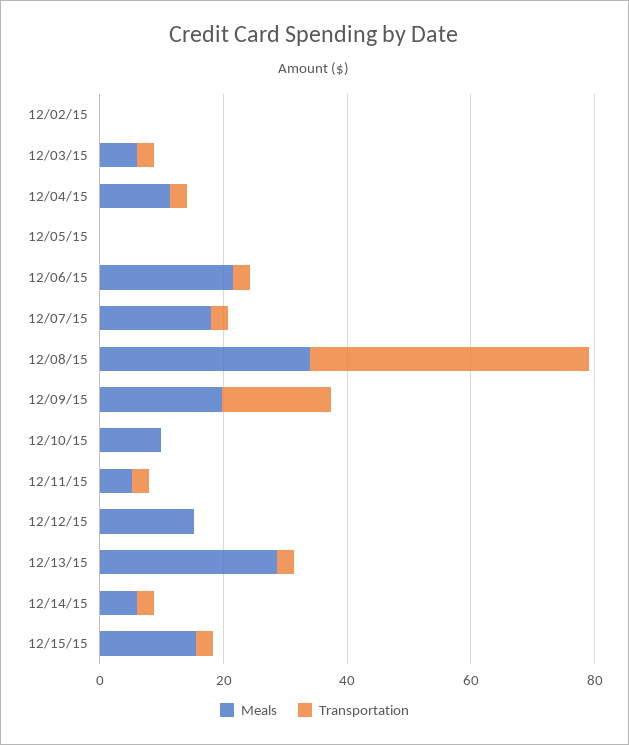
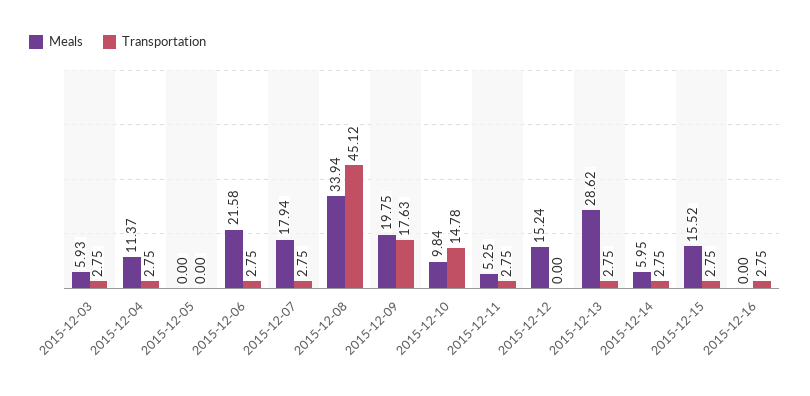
Meals, 12/02/15: 0 -> none
Transportation, 12/02/15: 0 -> none
Transportation, 12/10/15: 0 -> 14.78
Meals, 2015-12-16: none -> 0
Transportation, 2015-12-16: none -> 2.75

